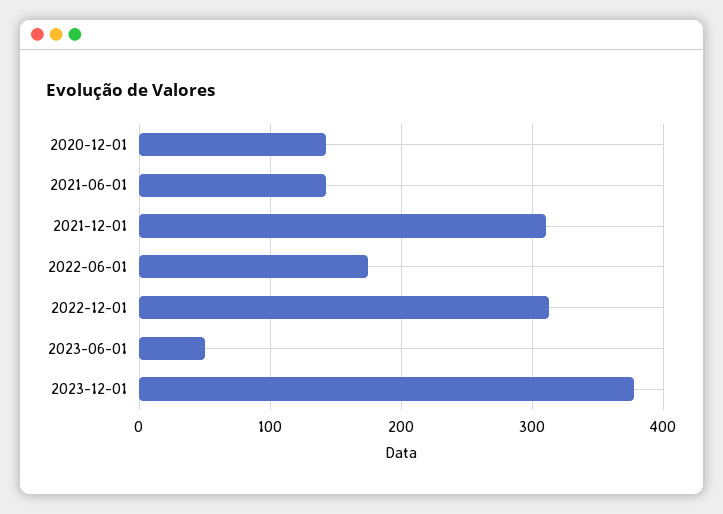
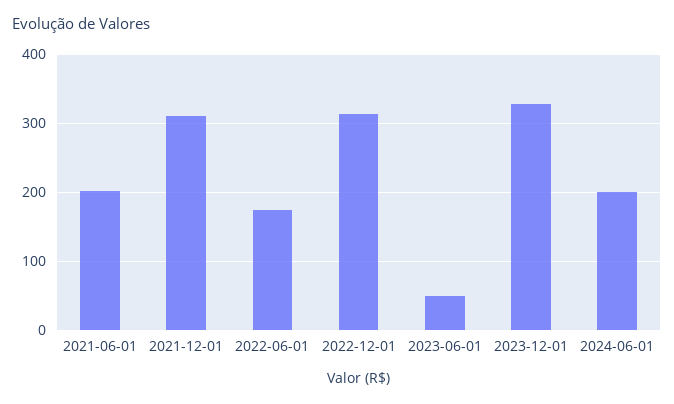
2020-12-01: 140 -> none
2021-06-01: 140 -> 200
2023-12-01: 380 -> 330
2024-06-01: none -> 200

